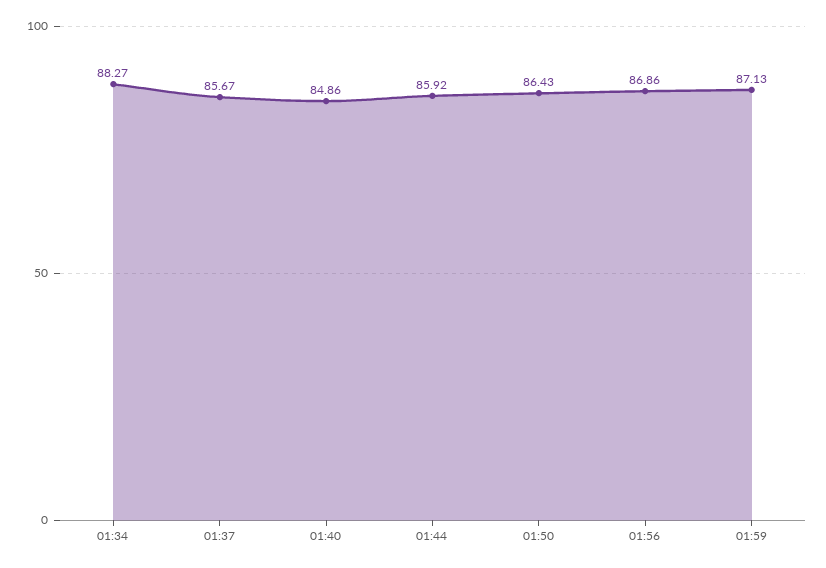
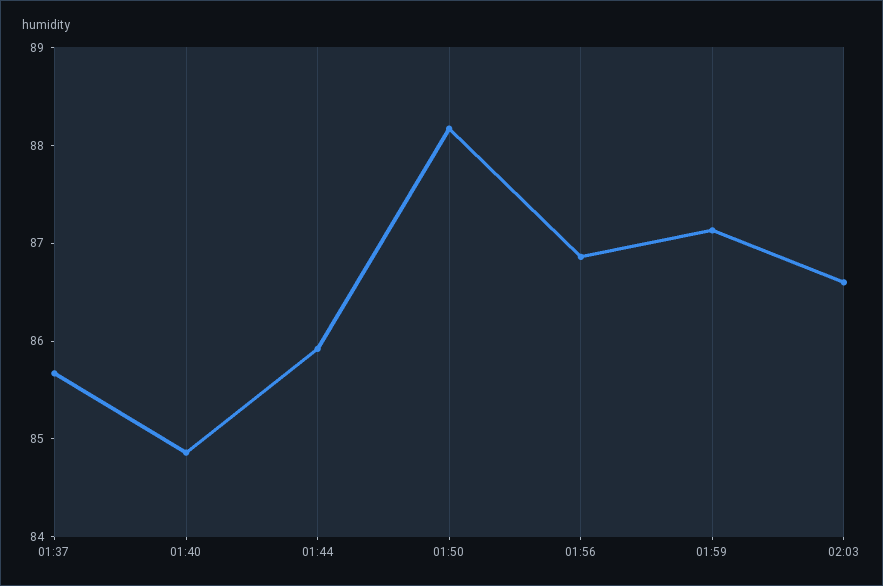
01:34: 88.27 -> none
01:50: 86.43 -> 88.2
02:03: none -> 86.6

